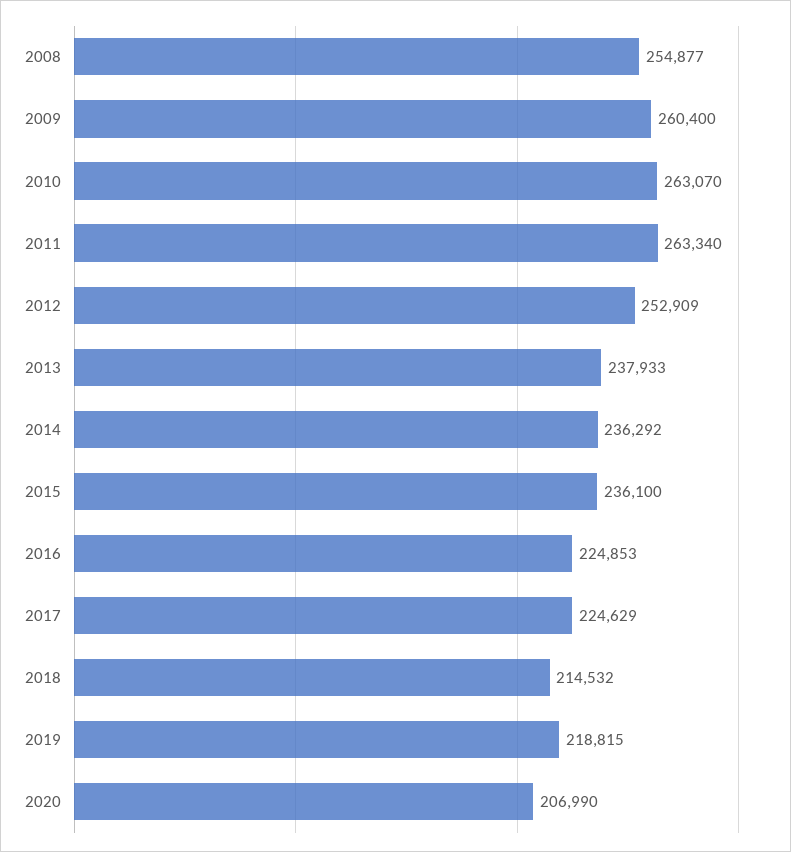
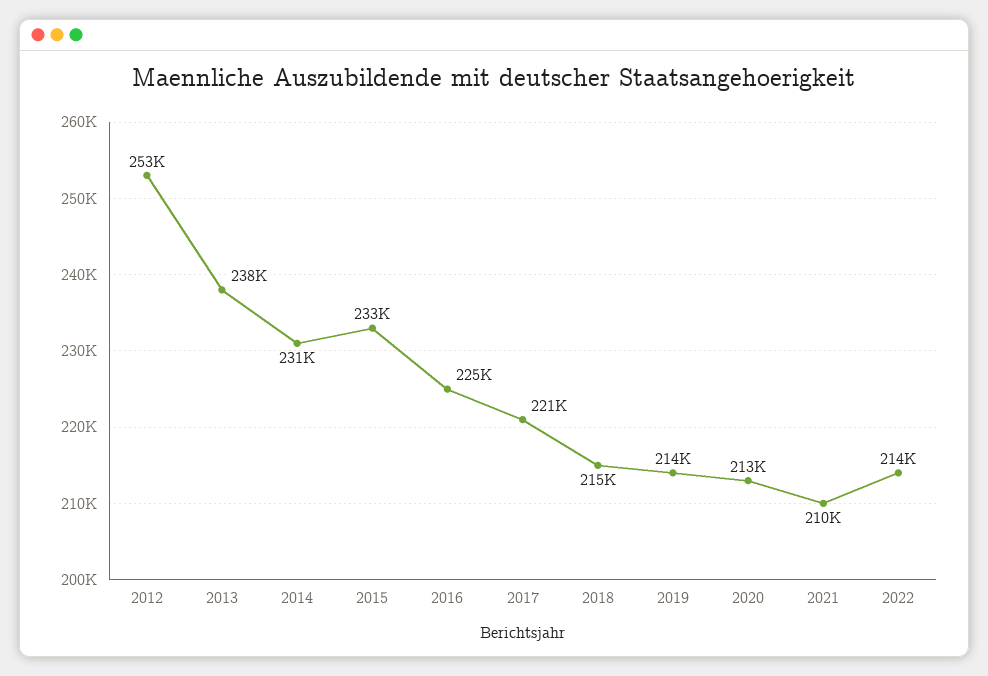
2008: 254877 -> none
2009: 260400 -> none
2010: 263070 -> none
2011: 263340 -> none
2014: 236292 -> 231000
2015: 236100 -> 233000
2017: 224629 -> 221000
2019: 218815 -> 214000
2020: 206990 -> 213000
2021: none -> 210000
2022: none -> 214000

